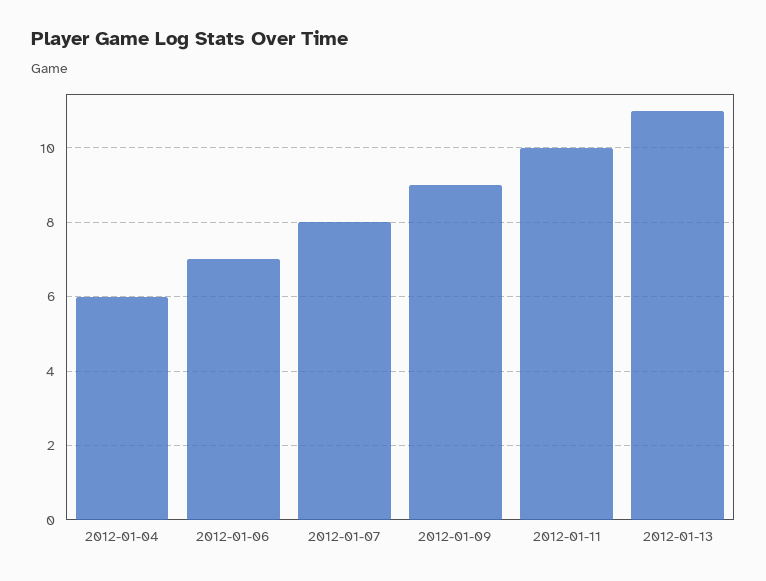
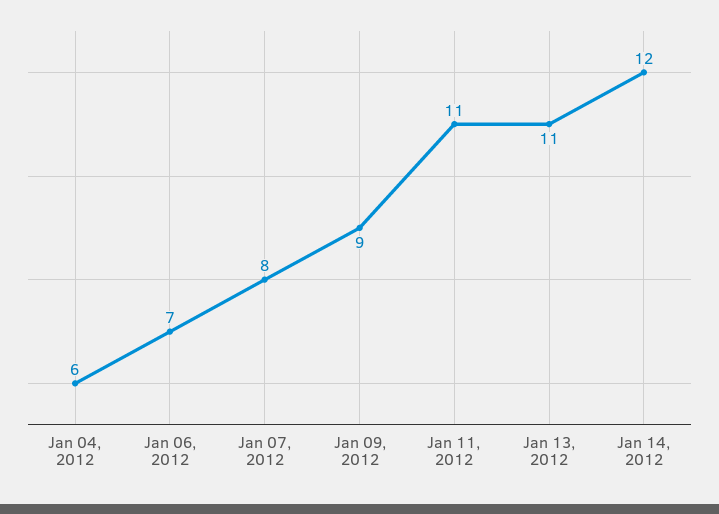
2012-01-11: 10 -> 11
Jan 14, 2012: none -> 12

